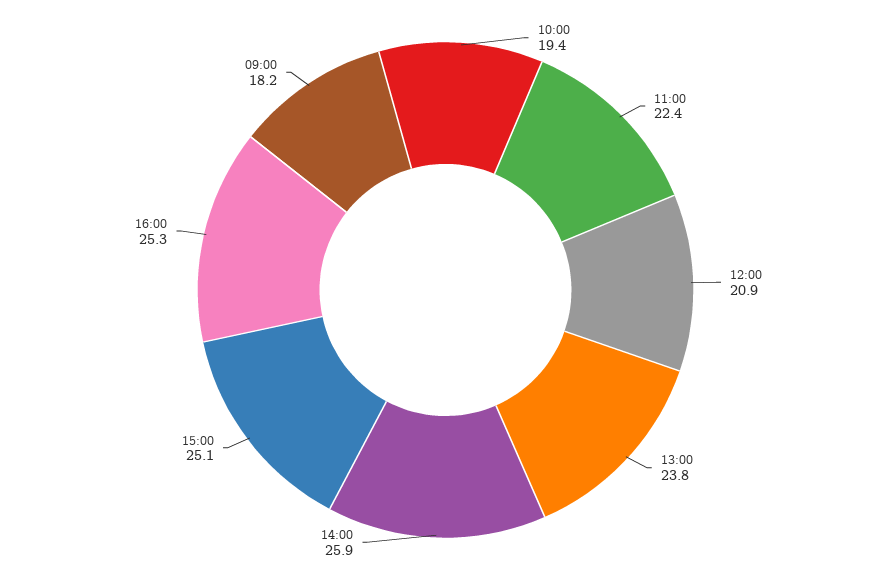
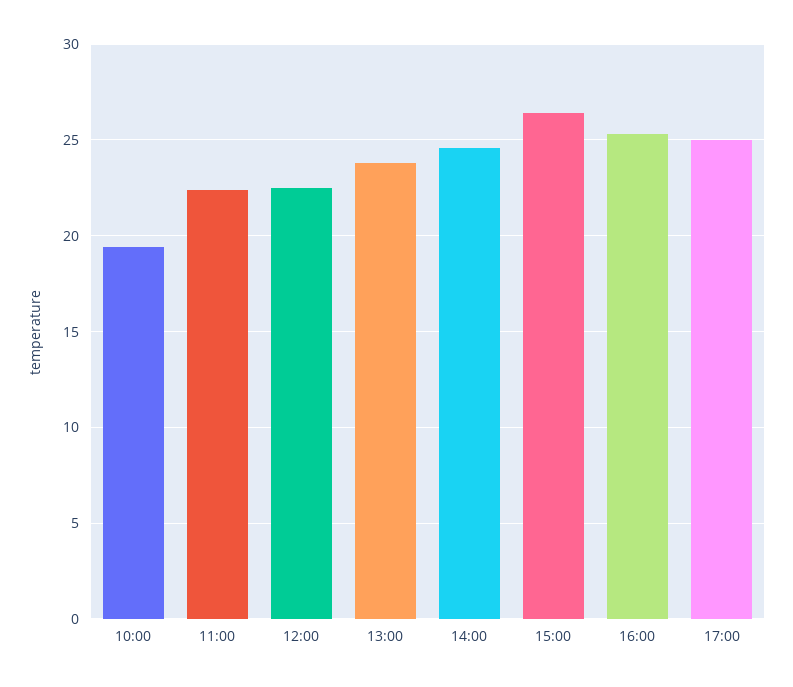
12:00: 20.9 -> 22.5
14:00: 25.9 -> 24.5
15:00: 25.1 -> 26.5
09:00: 18.2 -> none
17:00: none -> 25

